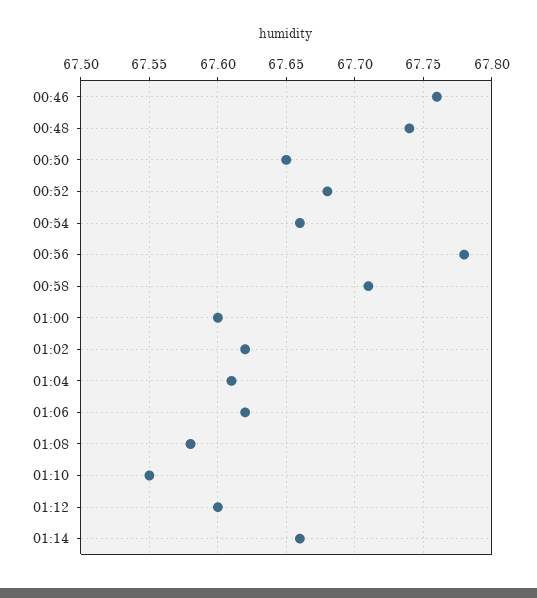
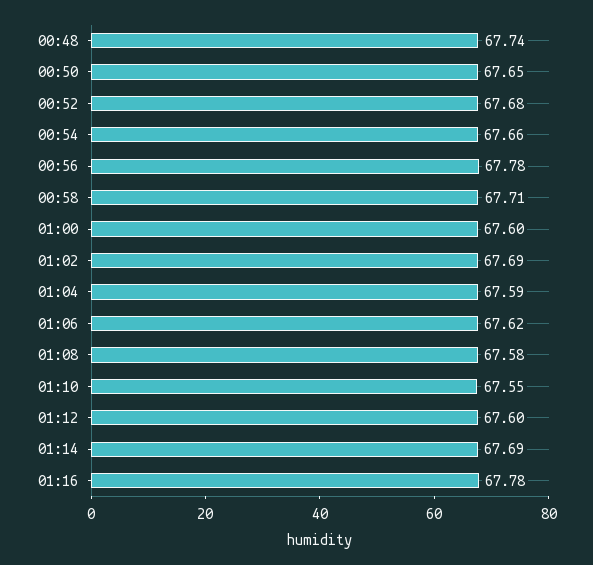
00:46: 67.76 -> none
01:02: 67.62 -> 67.69
01:04: 67.61 -> 67.59
01:14: 67.66 -> 67.69
01:16: none -> 67.78

